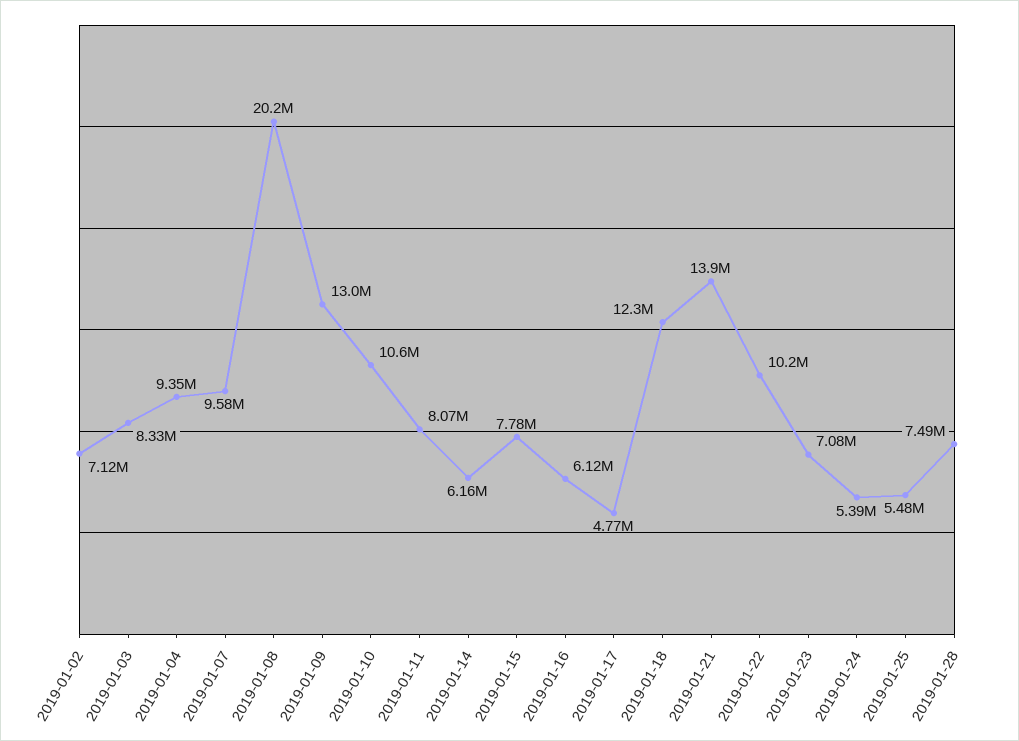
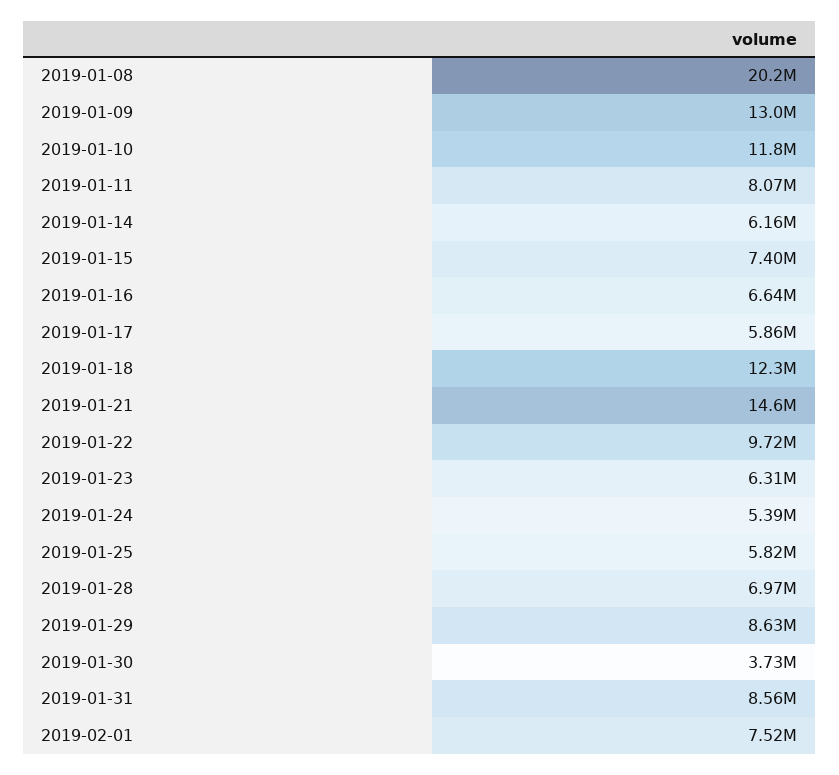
2019-01-02: 7120000 -> none
2019-01-03: 8330000 -> none
2019-01-04: 9350000 -> none
2019-01-07: 9580000 -> none
2019-01-10: 10600000 -> 11800000
2019-01-15: 7780000 -> 7400000
2019-01-16: 6120000 -> 6640000
2019-01-17: 4770000 -> 5860000
2019-01-21: 13900000 -> 14600000
2019-01-22: 10200000 -> 9720000
2019-01-23: 7080000 -> 6310000
2019-01-25: 5480000 -> 5820000
2019-01-28: 7490000 -> 6970000
2019-01-29: none -> 8630000
2019-01-30: none -> 3730000
2019-01-31: none -> 8560000
2019-02-01: none -> 7520000

